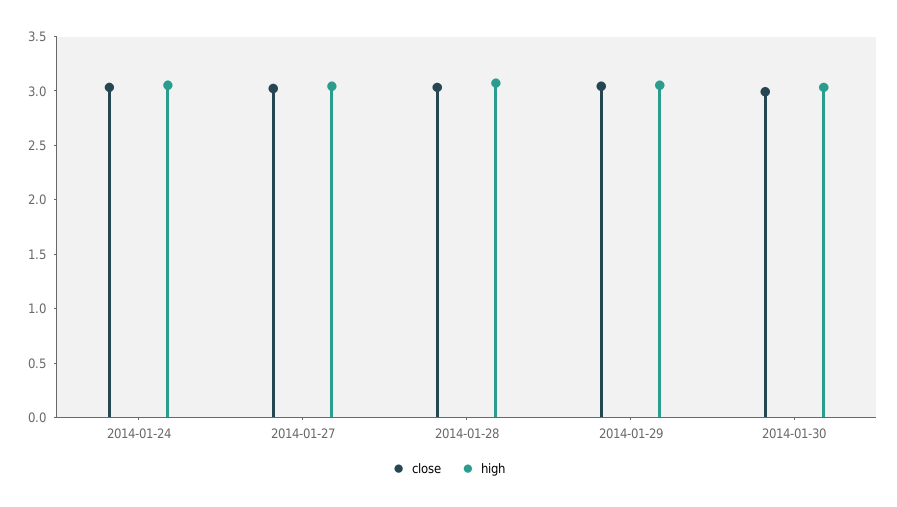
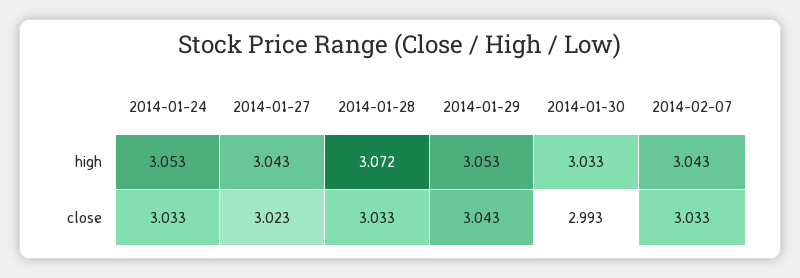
high, 2014-02-07: none -> 3.043
close, 2014-02-07: none -> 3.033

